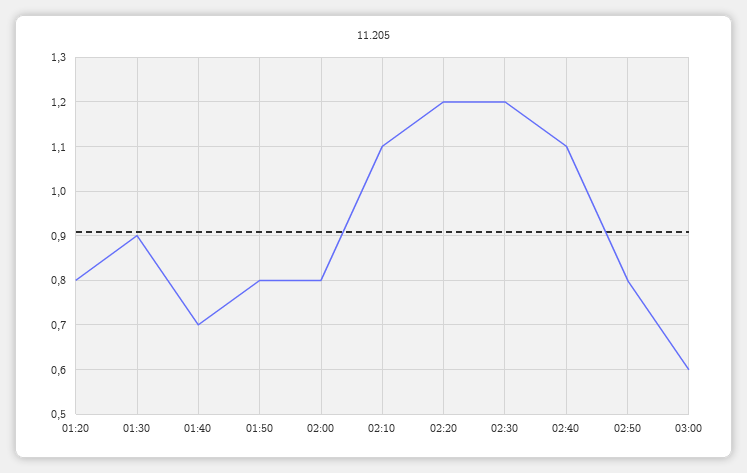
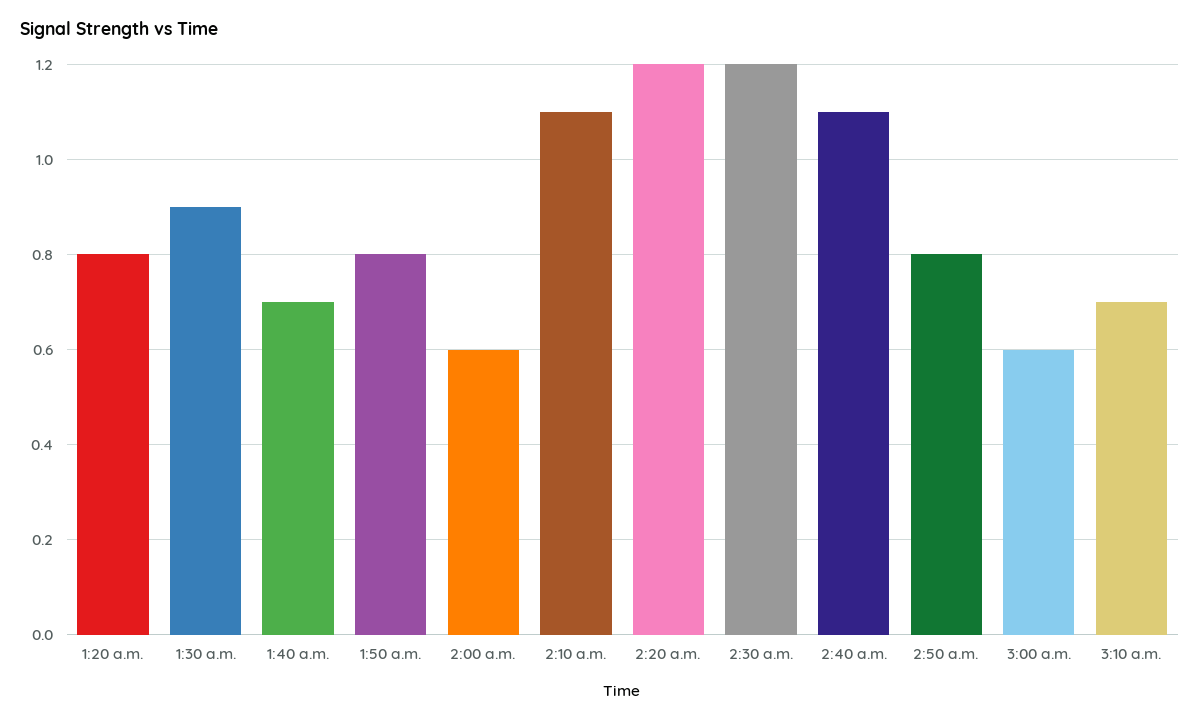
02:00: 0.8 -> 0.6
3:10 a.m.: none -> 0.7

